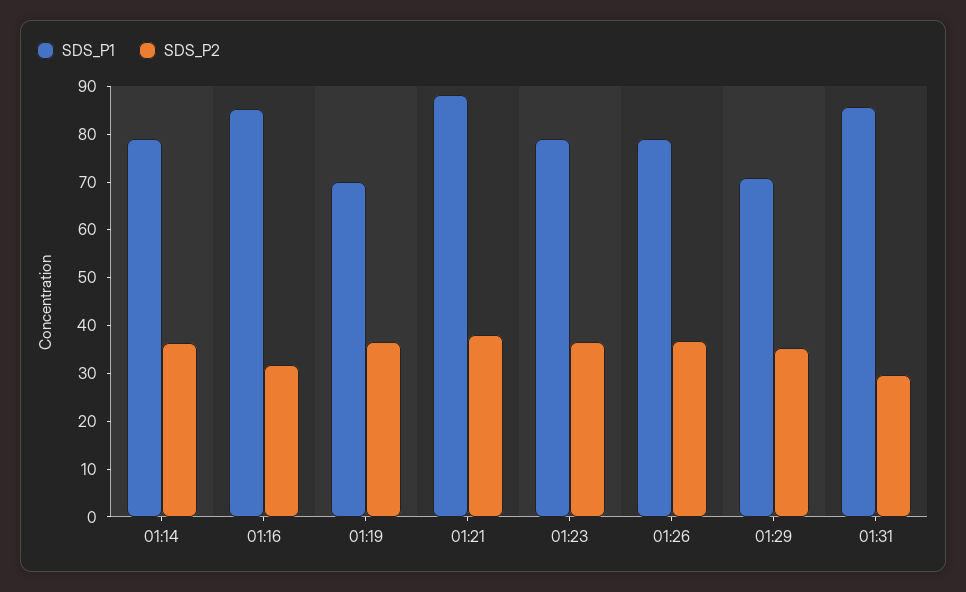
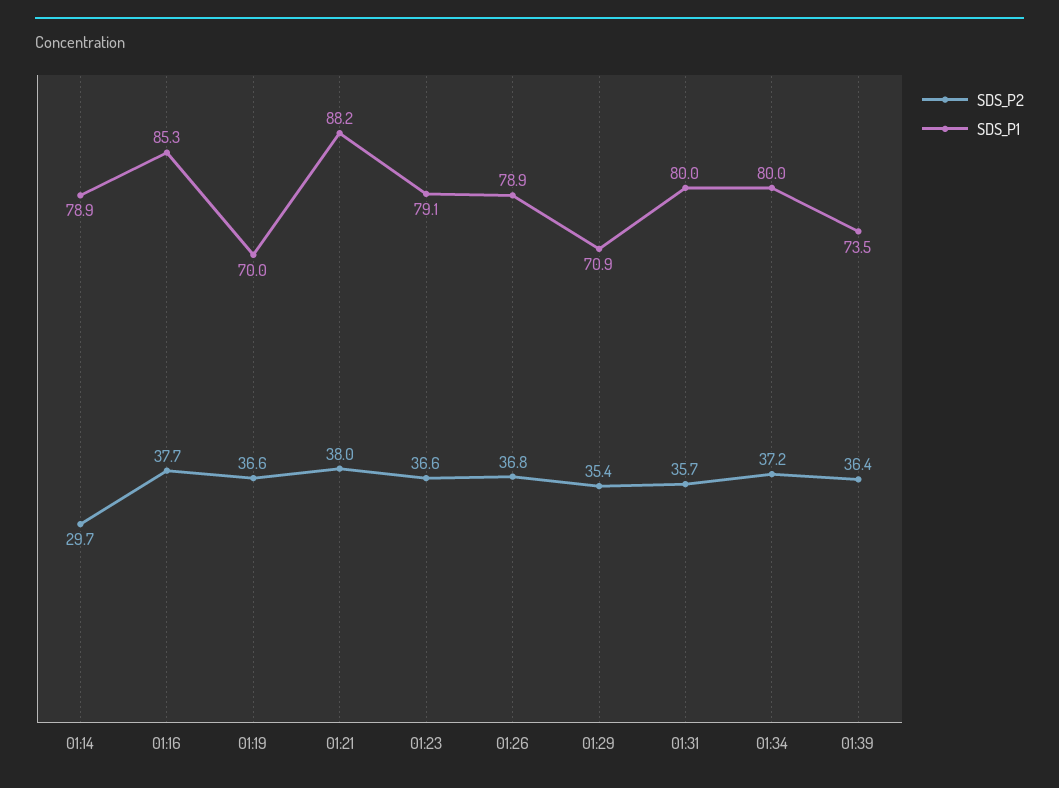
SDS_P2, 01:14: 36 -> 29.7
SDS_P2, 01:16: 32 -> 37.7
SDS_P1, 01:31: 86 -> 80
SDS_P2, 01:31: 30 -> 35.7
SDS_P2, 01:34: none -> 37.2
SDS_P1, 01:34: none -> 80
SDS_P2, 01:39: none -> 36.4
SDS_P1, 01:39: none -> 73.5

